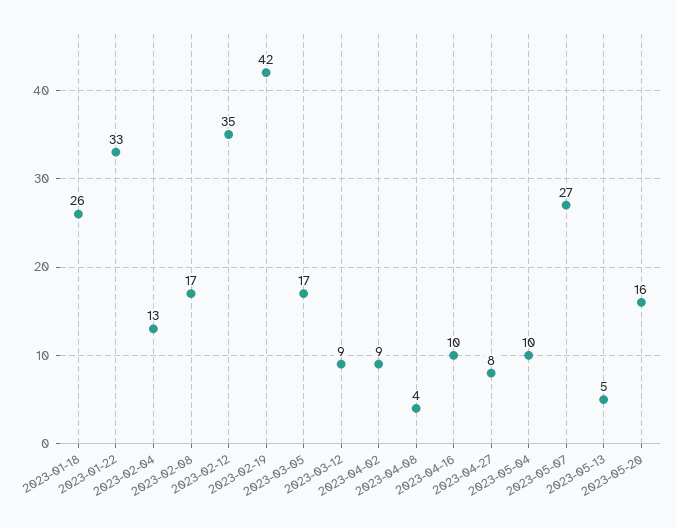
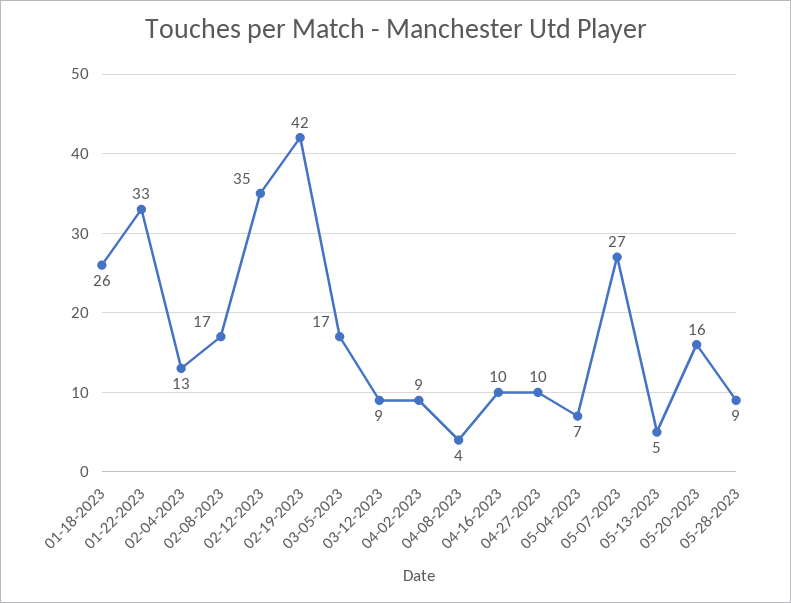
2023-04-27: 8 -> 10
2023-05-04: 10 -> 7
05-28-2023: none -> 9

